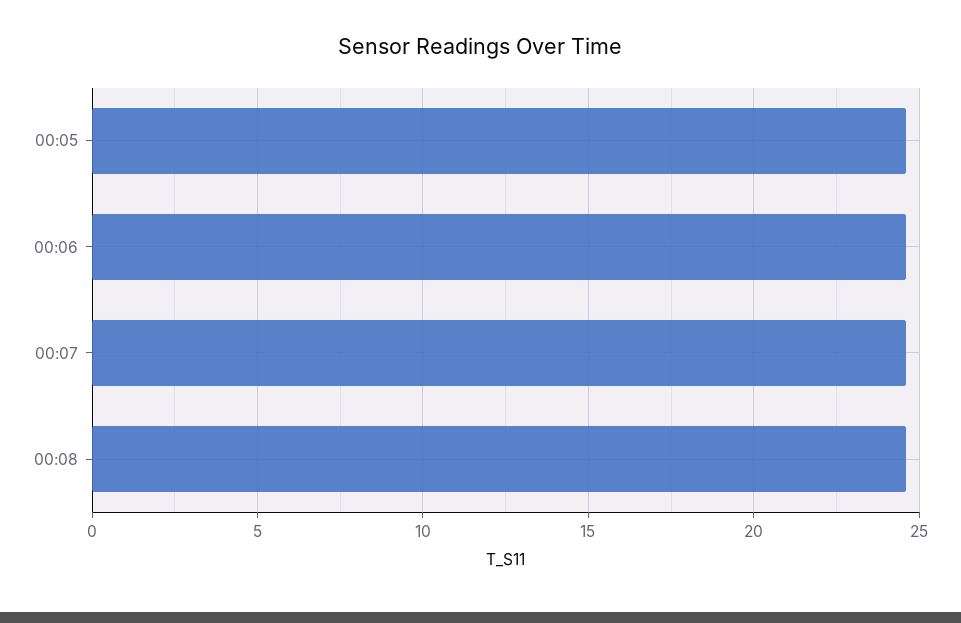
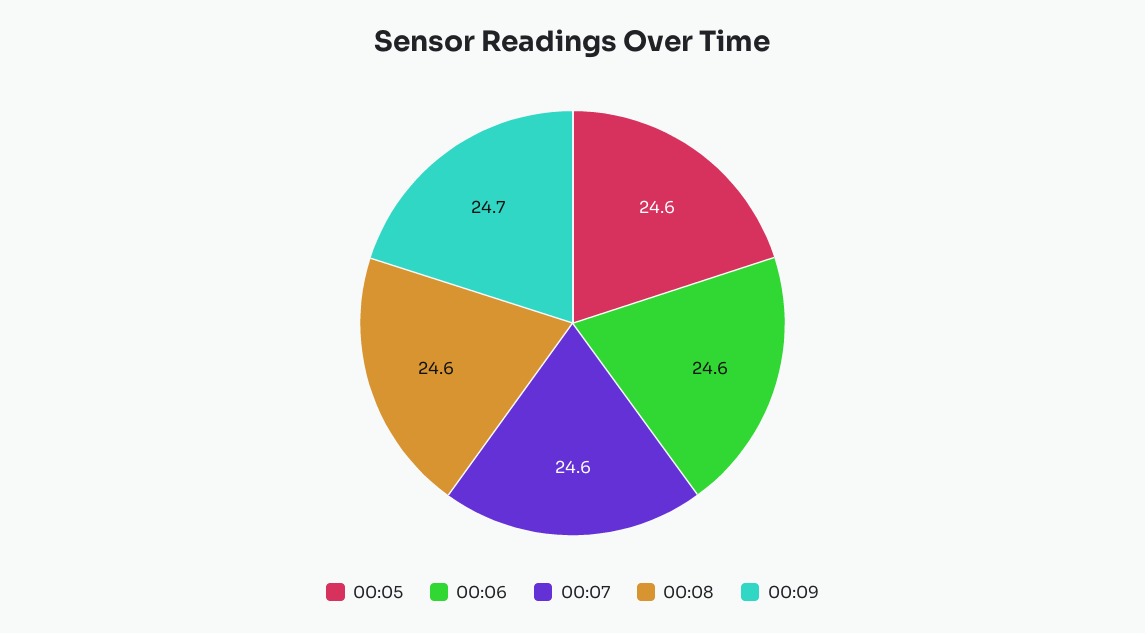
00:09: none -> 24.7

